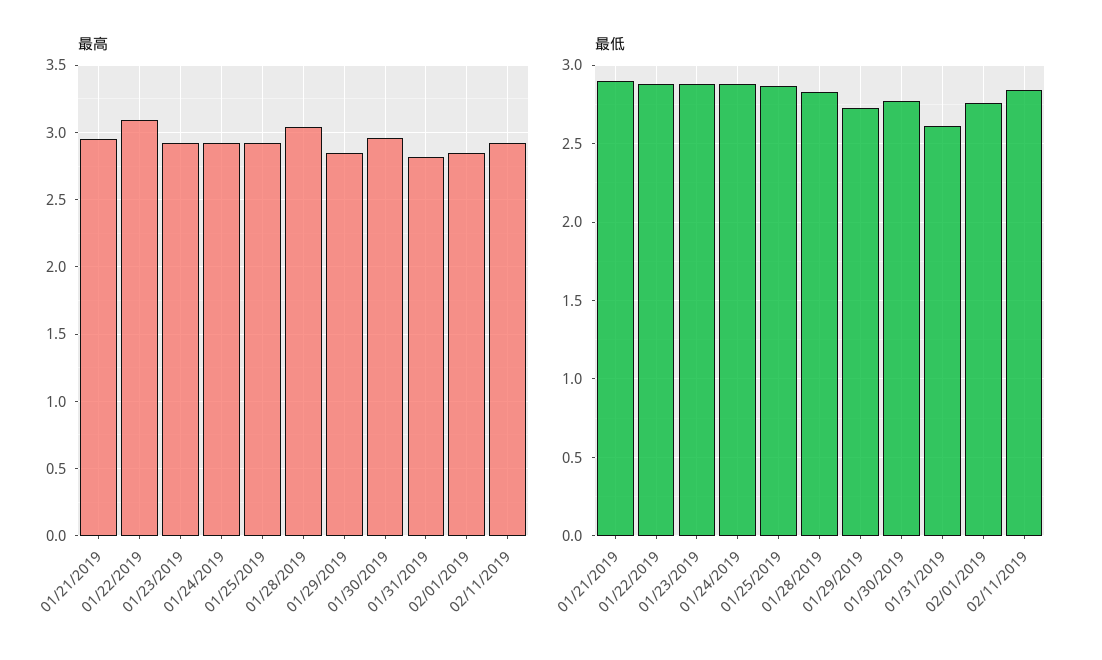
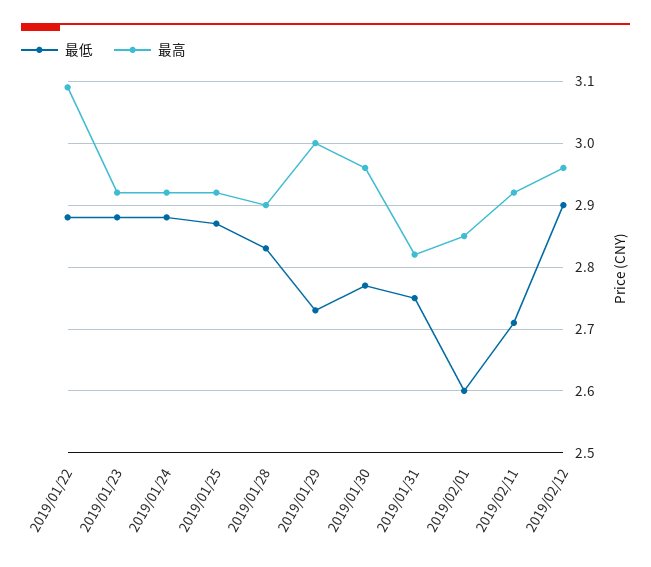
最高, 01/21/2019: 2.95 -> none
最高, 01/28/2019: 3.05 -> 2.9
最高, 01/29/2019: 2.85 -> 3
最低, 01/21/2019: 2.9 -> none
最低, 01/31/2019: 2.6 -> 2.75
最低, 02/01/2019: 2.75 -> 2.6
最低, 02/11/2019: 2.85 -> 2.71
最低, 2019/02/12: none -> 2.9
最高, 2019/02/12: none -> 2.96

